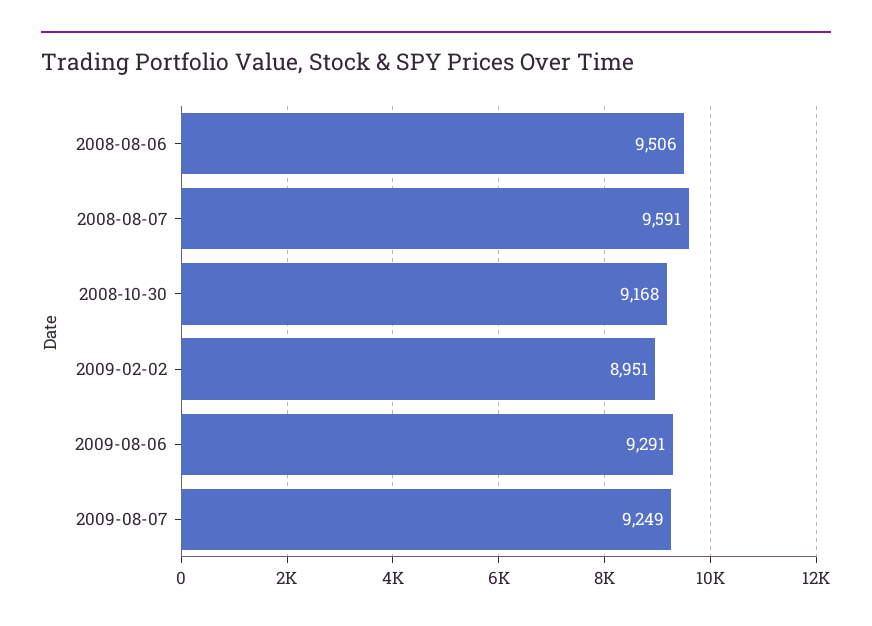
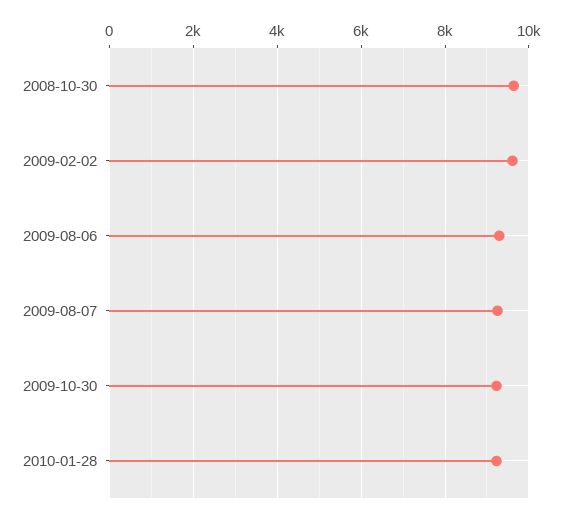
2008-08-06: 9506 -> none
2008-08-07: 9591 -> none
2008-10-30: 9168 -> 9600
2009-02-02: 8951 -> 9600
2009-10-30: none -> 9200
2010-01-28: none -> 9200

